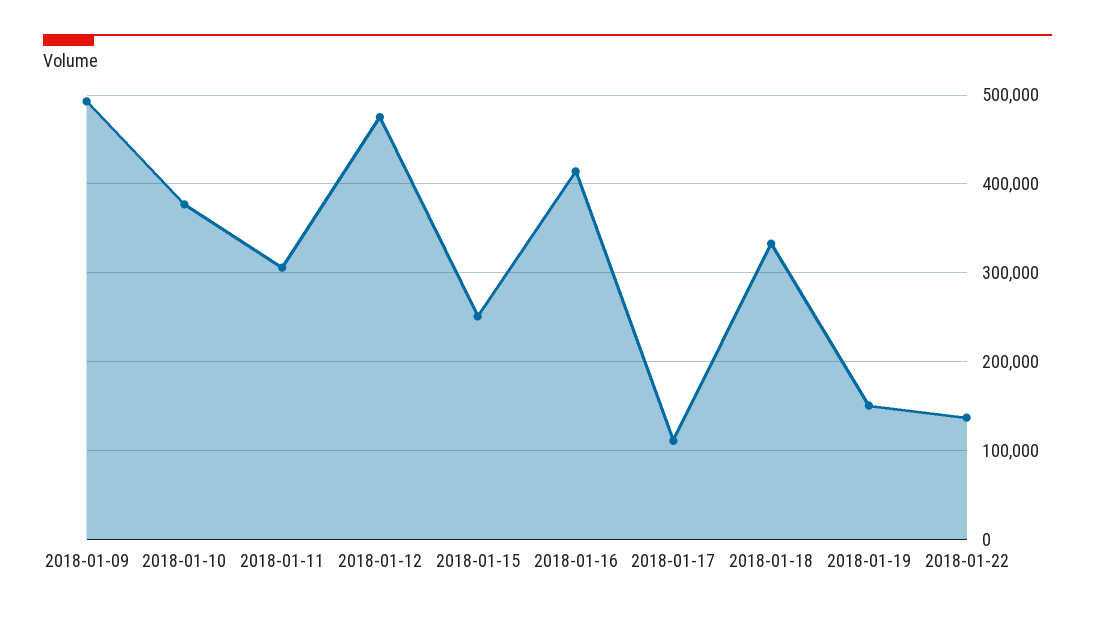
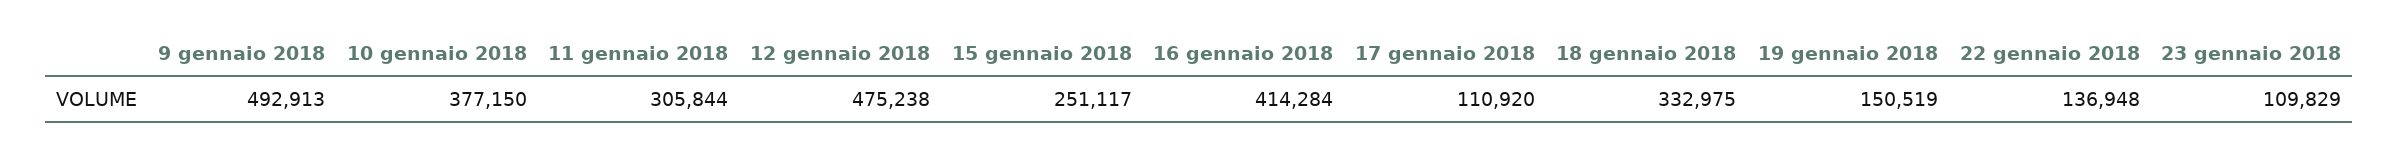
23 gennaio 2018: none -> 109829

